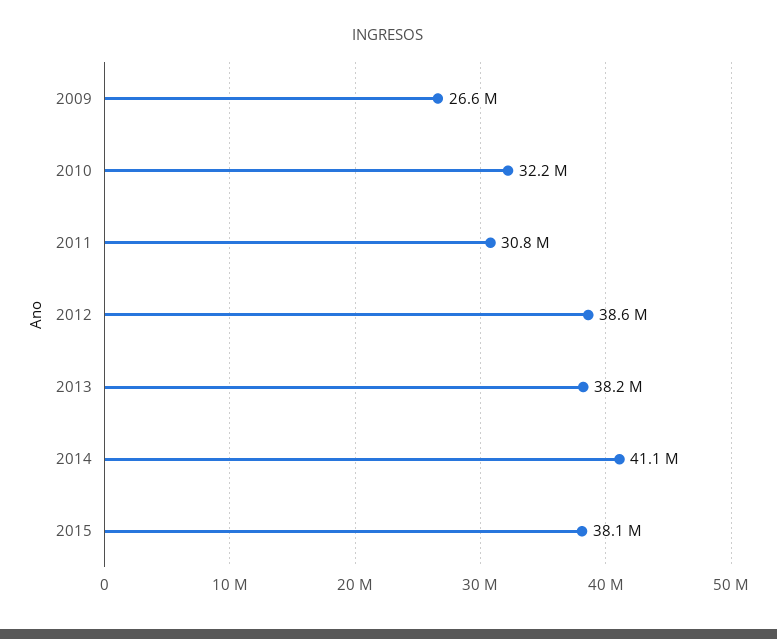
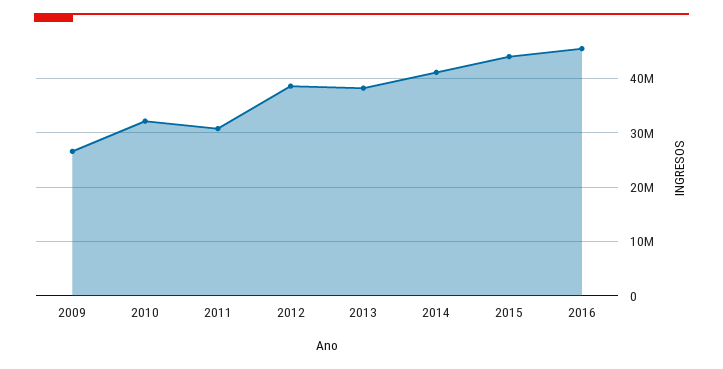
2015: 38100000 -> 44000000
2016: none -> 46000000

